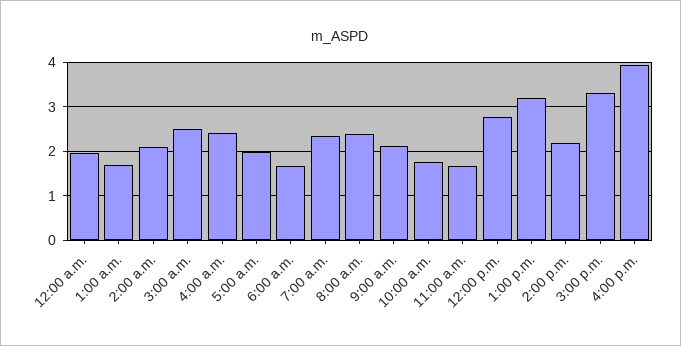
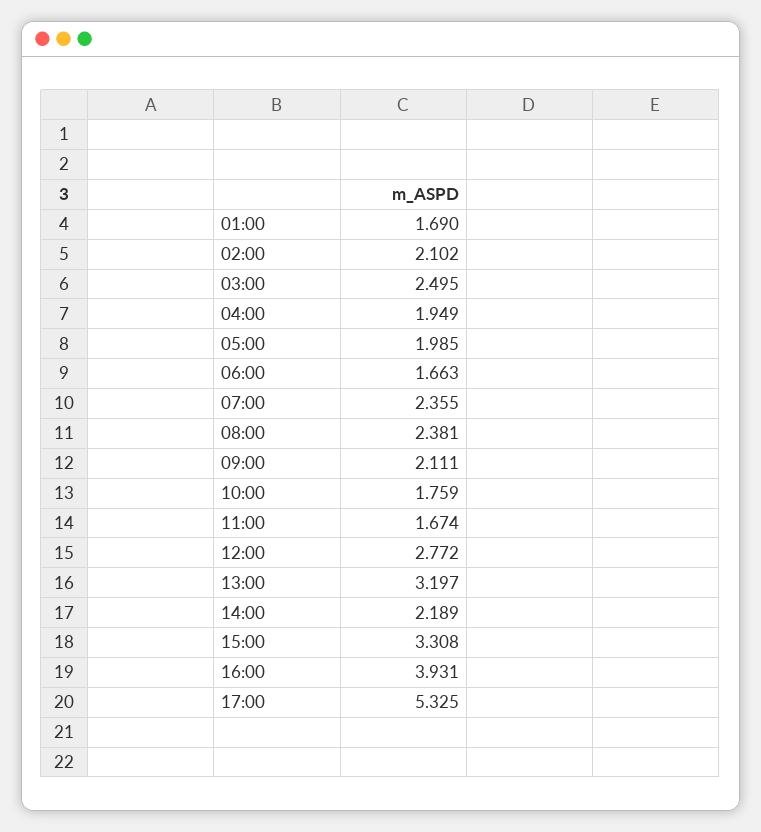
12:00 a.m.: 2 -> none
4:00 a.m.: 2.4 -> 1.949
17:00: none -> 5.325

